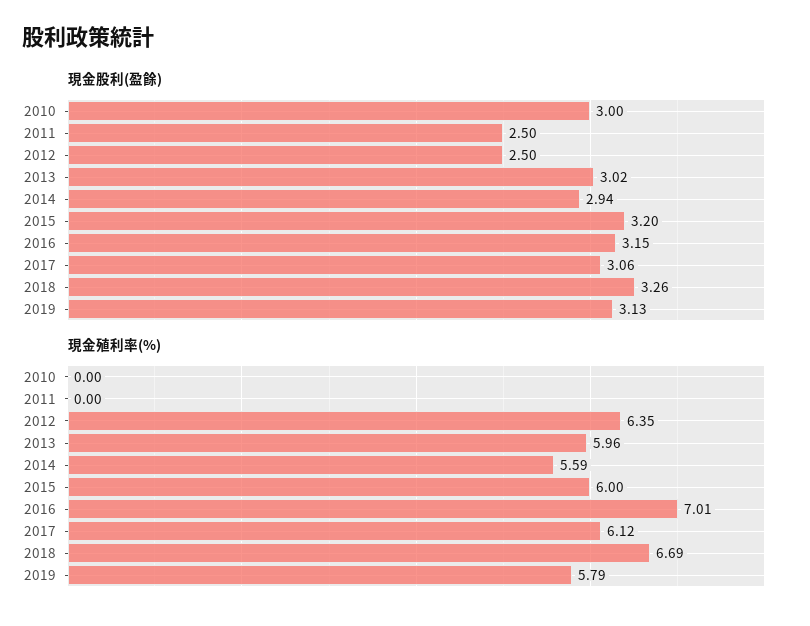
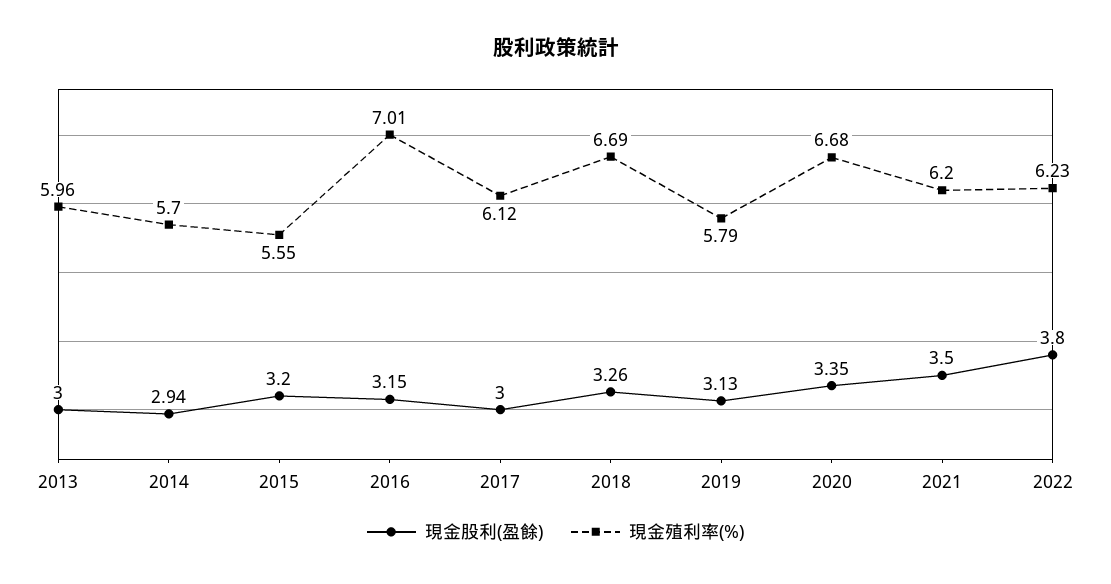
現金股利(盈餘), 2010: 3 -> none
現金股利(盈餘), 2011: 2.5 -> none
現金股利(盈餘), 2012: 2.5 -> none
現金股利(盈餘), 2013: 3.02 -> 3
現金股利(盈餘), 2017: 3.06 -> 3
現金殖利率(%), 2010: 0 -> none
現金殖利率(%), 2011: 0 -> none
現金殖利率(%), 2012: 6.35 -> none
現金殖利率(%), 2014: 5.59 -> 5.7
現金殖利率(%), 2015: 6 -> 5.55
現金股利(盈餘), 2020: none -> 3.35
現金殖利率(%), 2020: none -> 6.68
現金股利(盈餘), 2021: none -> 3.5
現金殖利率(%), 2021: none -> 6.2
現金股利(盈餘), 2022: none -> 3.8
現金殖利率(%), 2022: none -> 6.23

